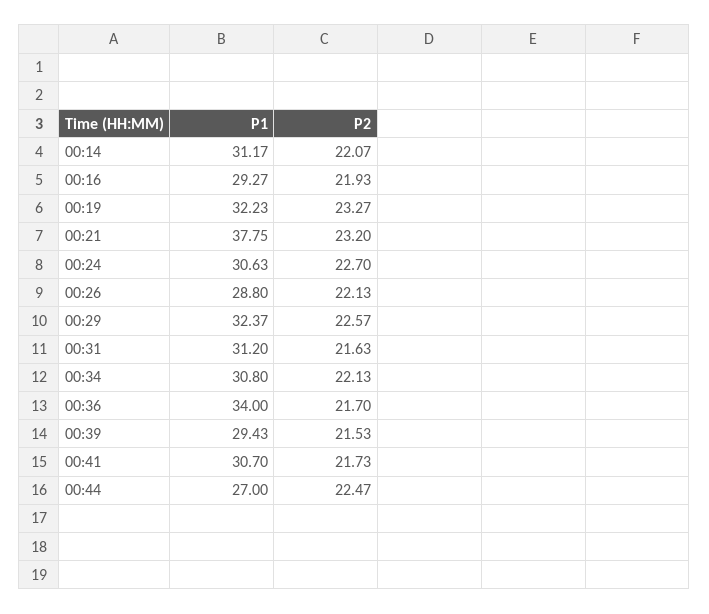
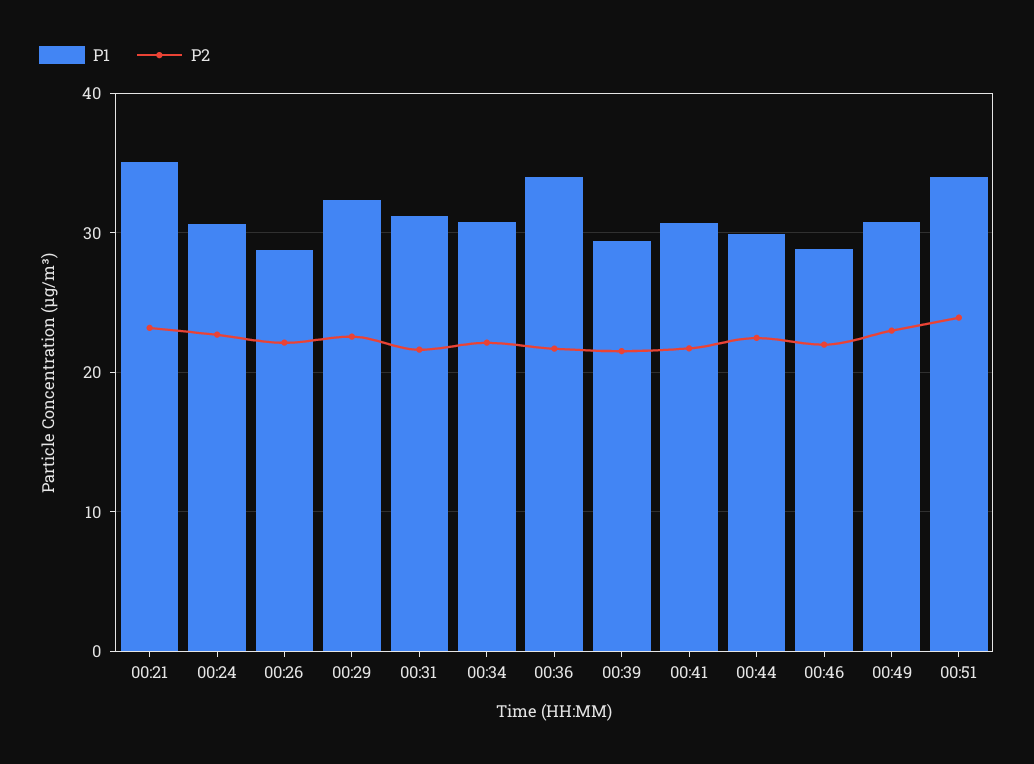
P1, 00:14: 31.17 -> none
P2, 00:14: 22.07 -> none
P1, 00:16: 29.27 -> none
P2, 00:16: 21.93 -> none
P1, 00:19: 32.23 -> none
P2, 00:19: 23.27 -> none
P1, 00:21: 37.75 -> 35
P1, 00:44: 27 -> 30
P1, 00:46: none -> 29
P2, 00:46: none -> 22
P1, 00:49: none -> 31
P2, 00:49: none -> 23
P1, 00:51: none -> 34
P2, 00:51: none -> 24

